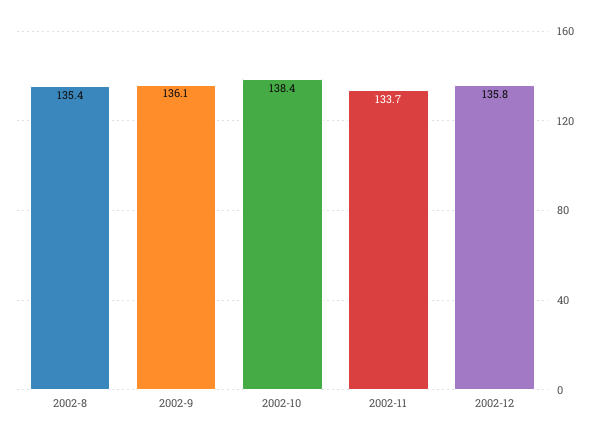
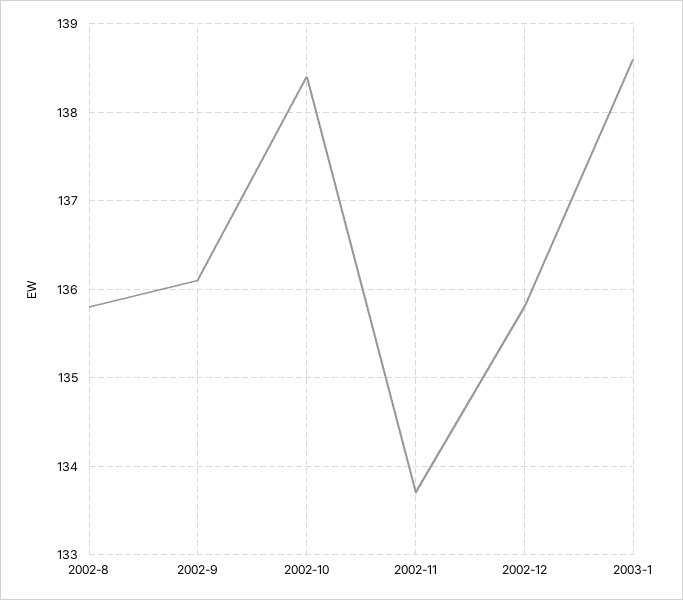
2002-8: 135.4 -> 135.8
2003-1: none -> 138.6

